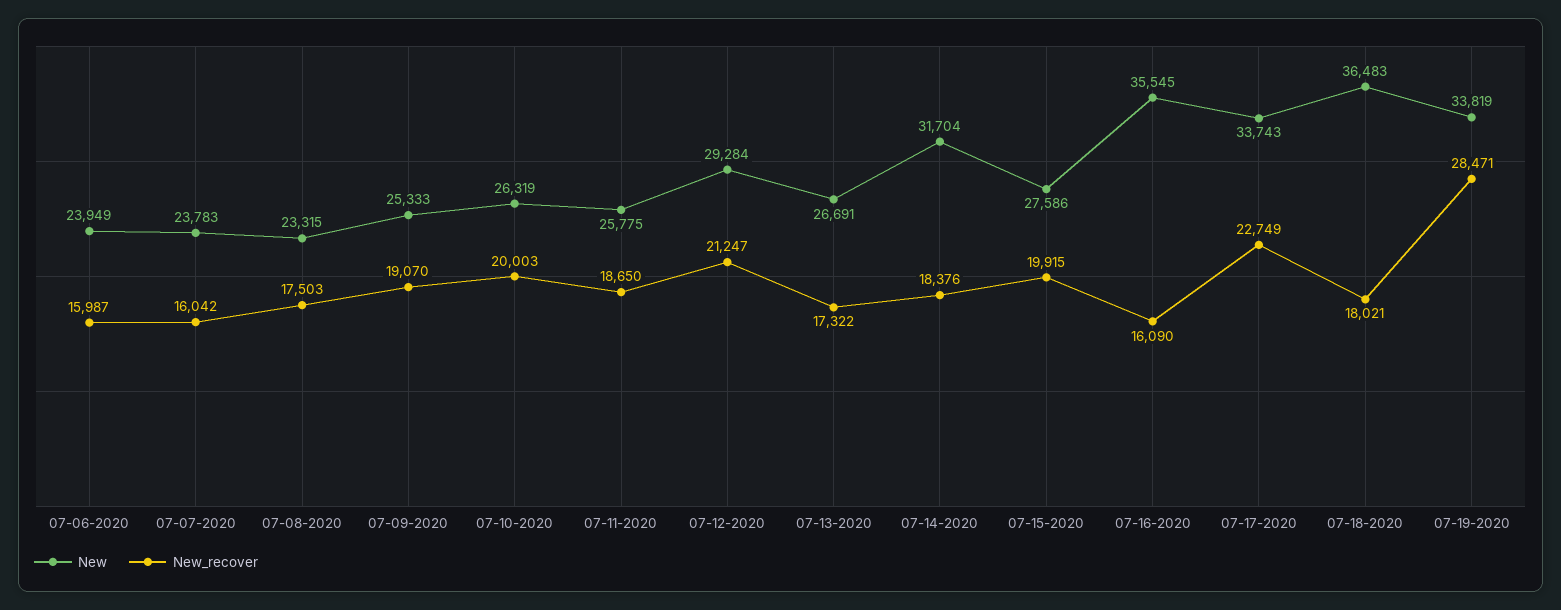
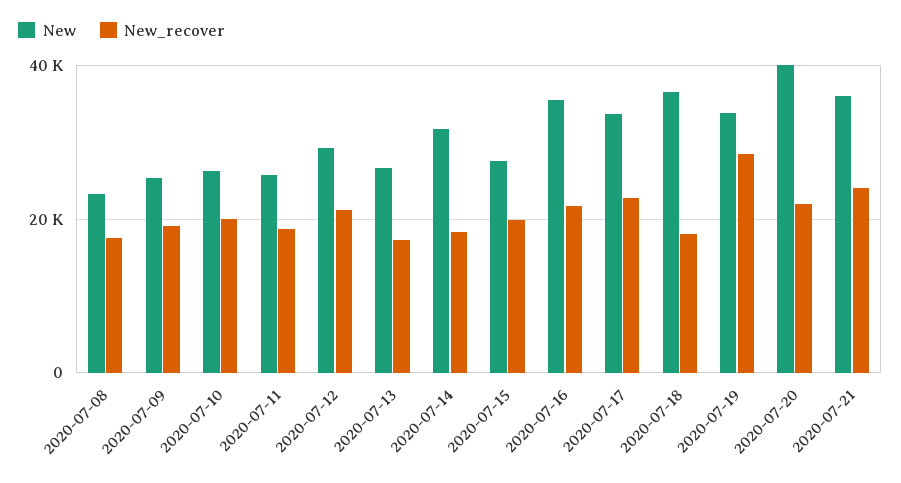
New, 07-06-2020: 23949 -> none
New_recover, 07-06-2020: 15987 -> none
New, 07-07-2020: 23783 -> none
New_recover, 07-07-2020: 16042 -> none
New_recover, 07-16-2020: 16090 -> 22000
New, 2020-07-20: none -> 40000
New_recover, 2020-07-20: none -> 22000
New, 2020-07-21: none -> 36000
New_recover, 2020-07-21: none -> 24000

